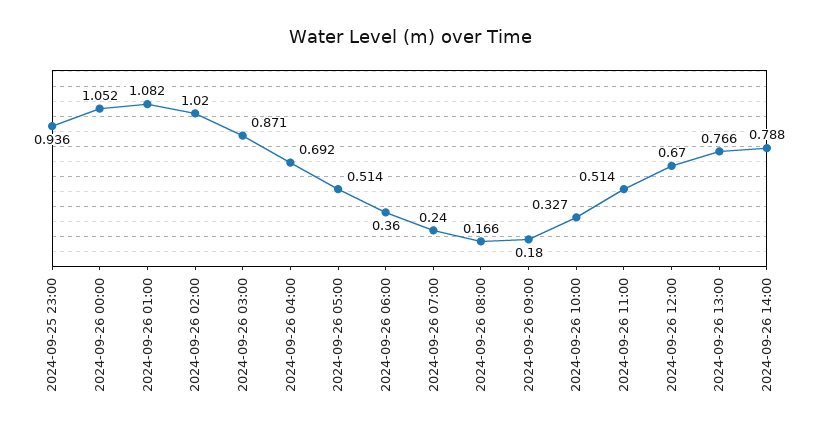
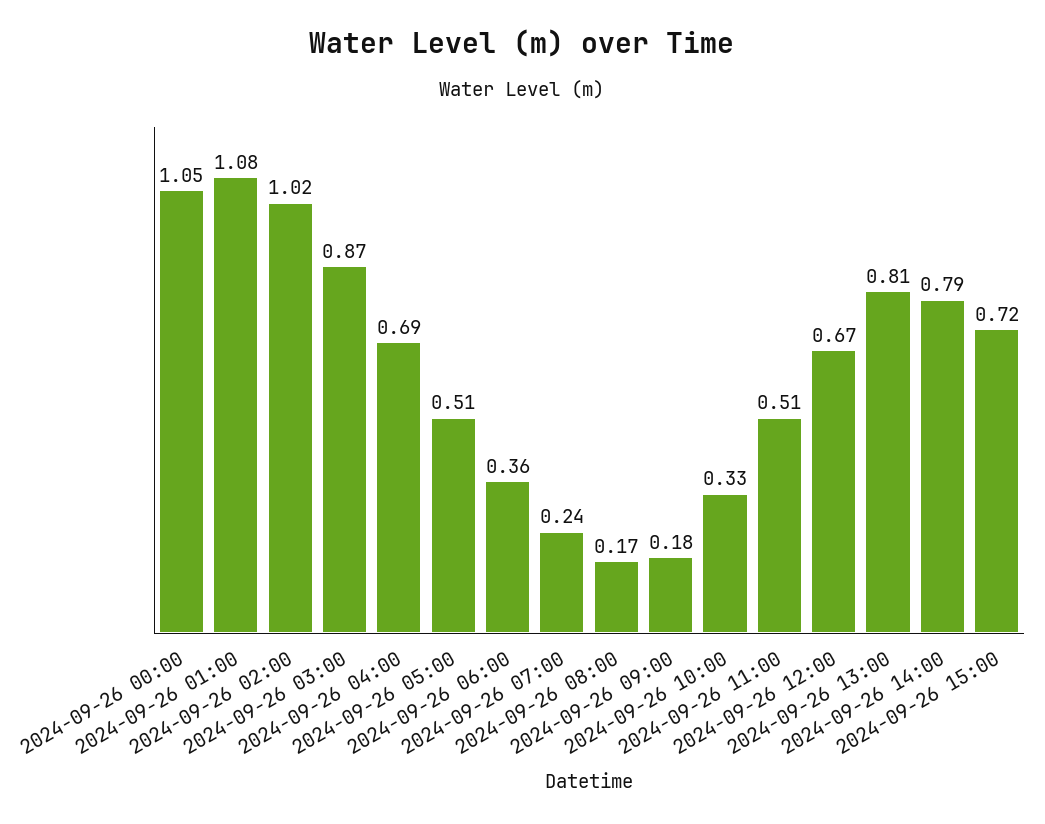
2024-09-25 23:00: 0.936 -> none
2024-09-26 13:00: 0.766 -> 0.81
2024-09-26 15:00: none -> 0.72

